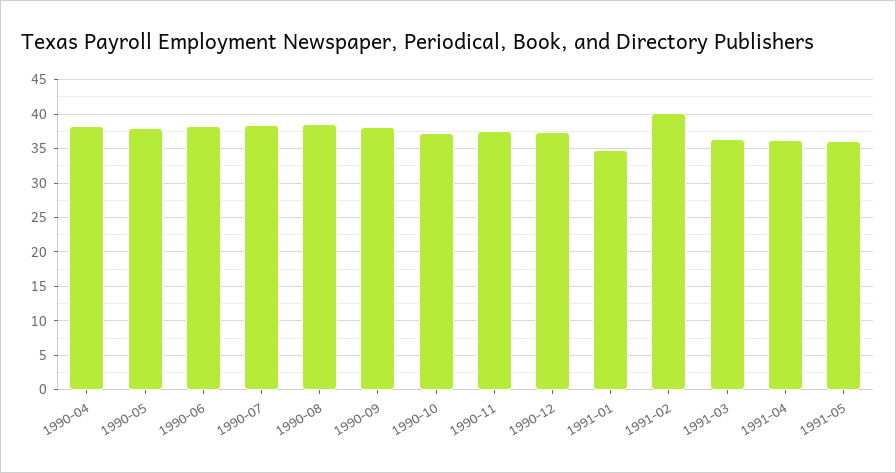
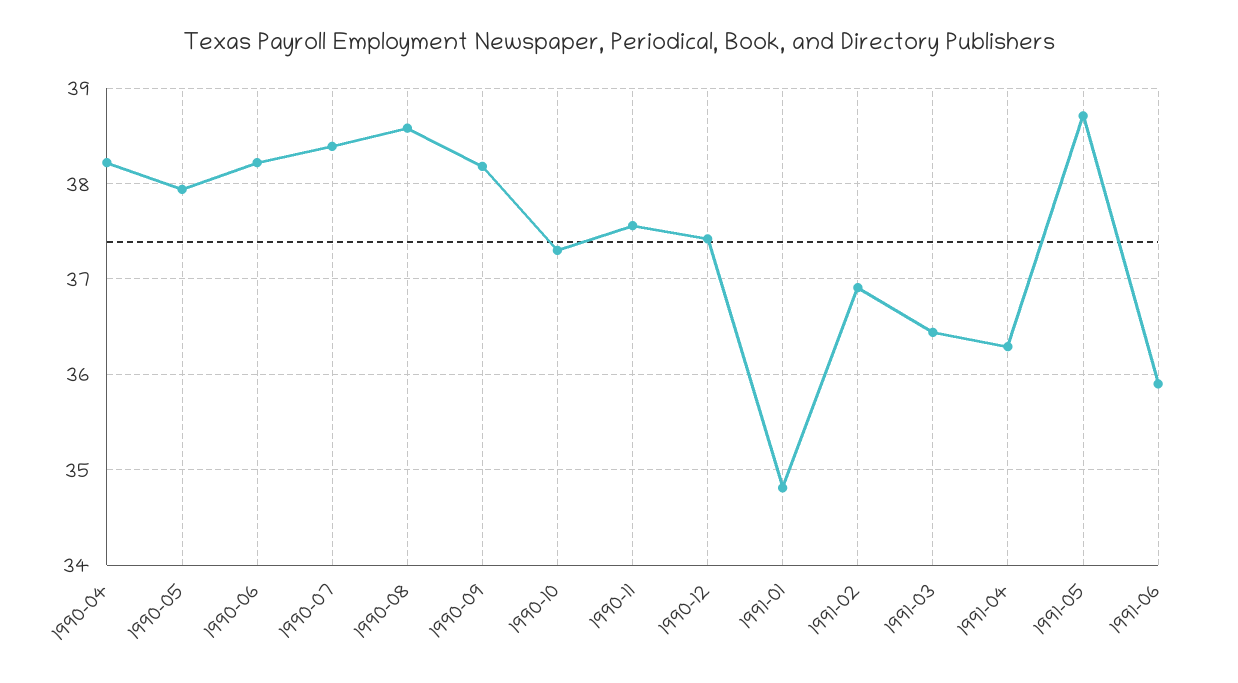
1991-02: 40 -> 36.9
1991-05: 36 -> 38.7
1991-06: none -> 35.9

